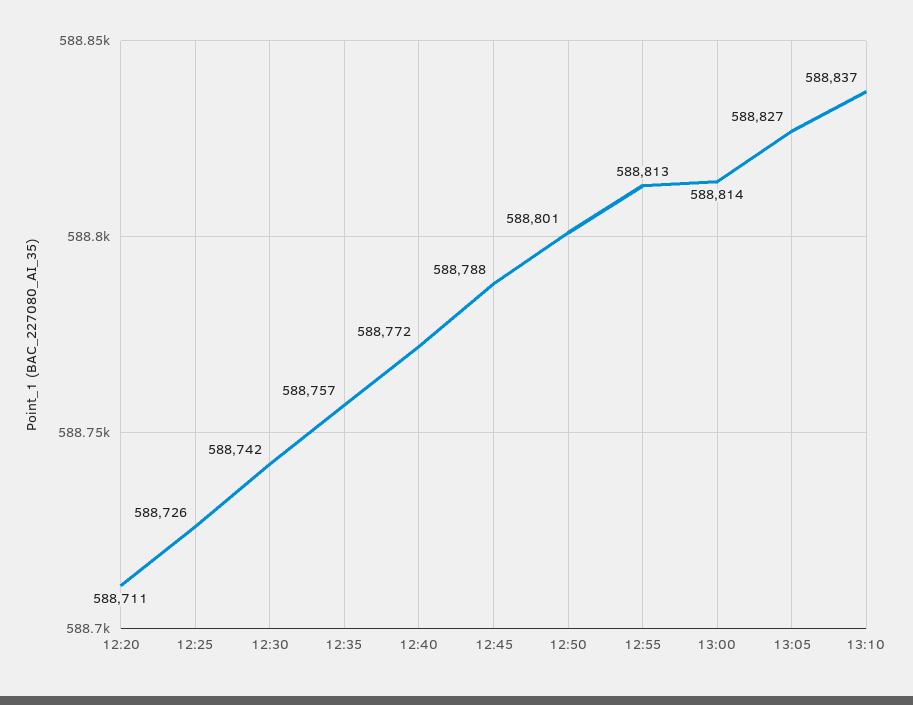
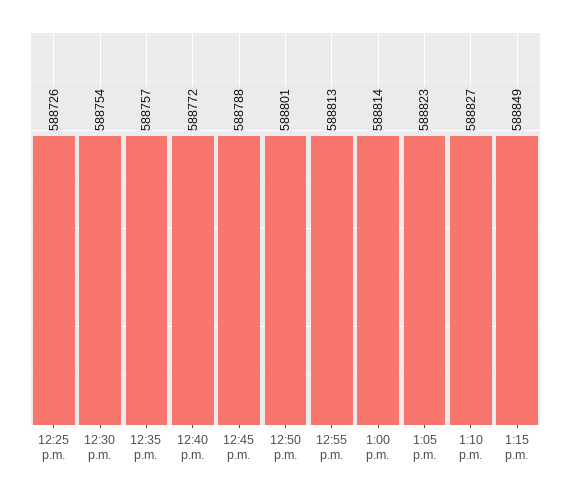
12:20: 588711 -> none
12:30: 588742 -> 588754
13:05: 588827 -> 588823
13:10: 588837 -> 588827
1:15 p.m.: none -> 588849

